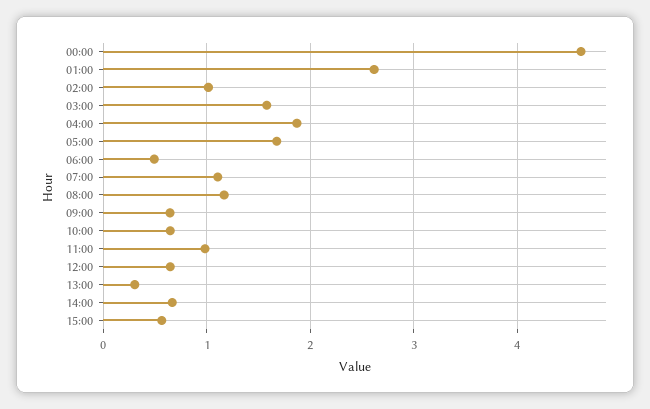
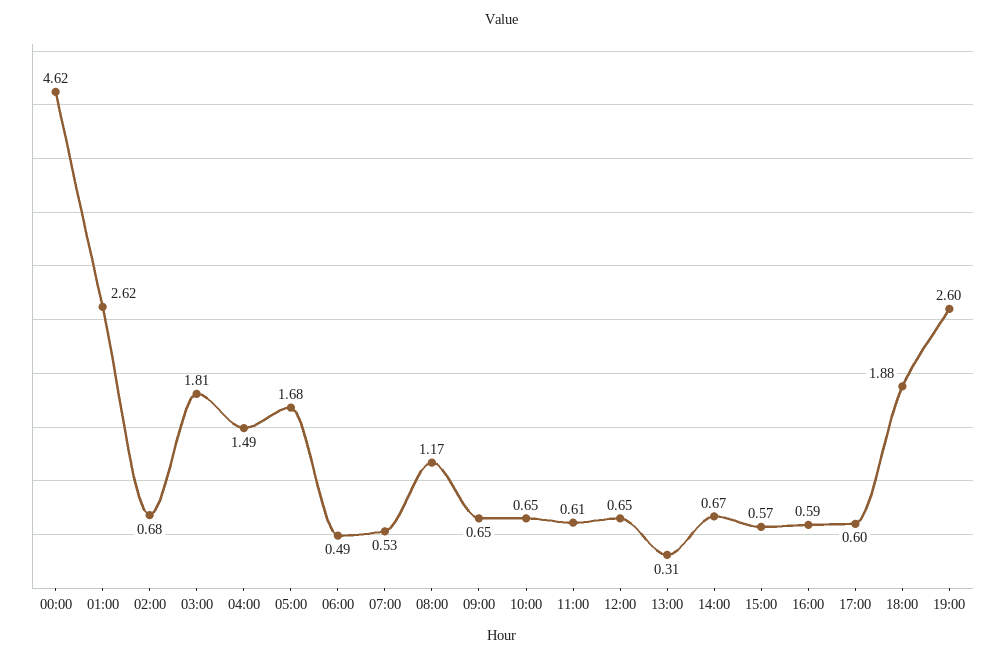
02:00: 1 -> 0.68
03:00: 1.6 -> 1.81
04:00: 1.9 -> 1.49
07:00: 1.1 -> 0.53
11:00: 1 -> 0.61
16:00: none -> 0.59
17:00: none -> 0.6
18:00: none -> 1.88
19:00: none -> 2.6

